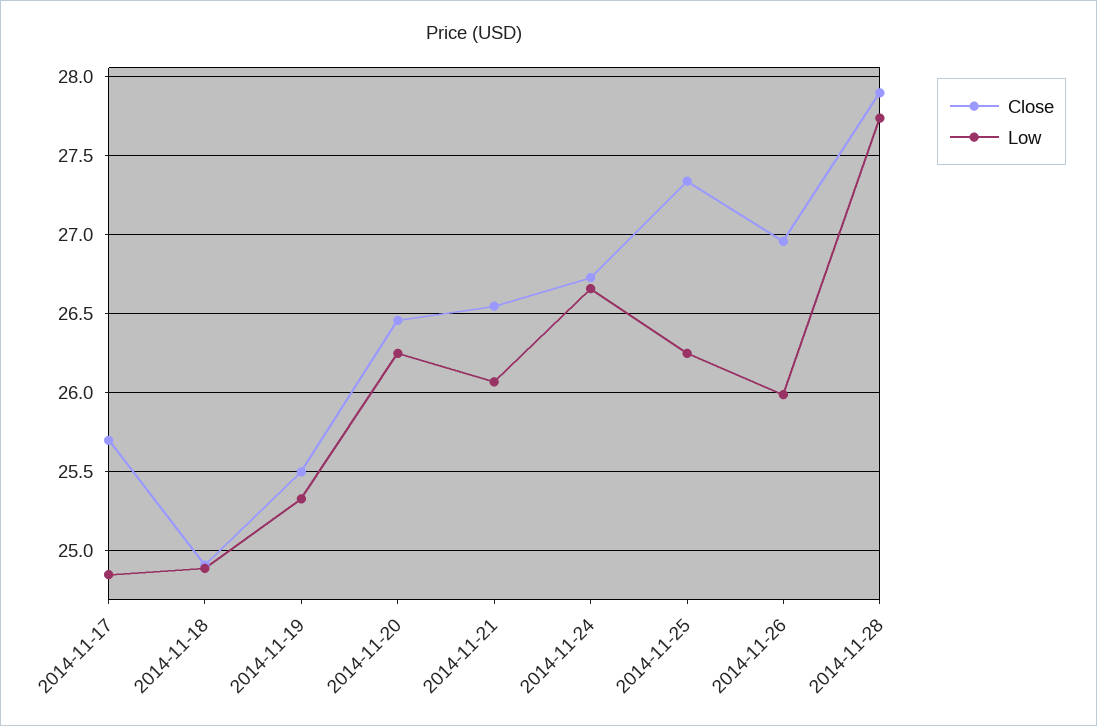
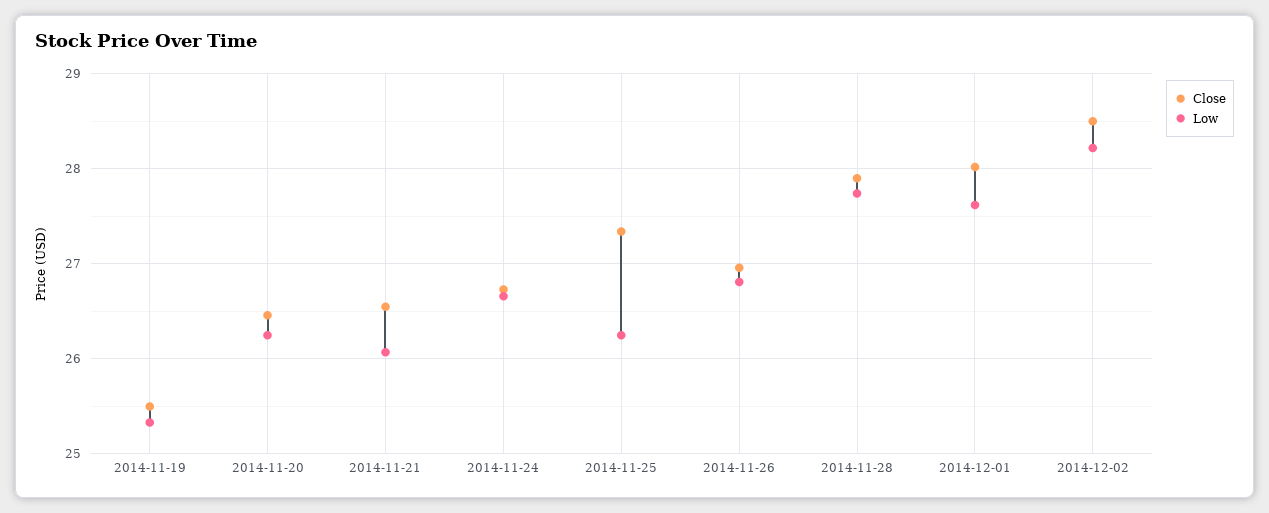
Close, 2014-11-17: 25.7 -> none
Low, 2014-11-17: 24.85 -> none
Close, 2014-11-18: 24.9 -> none
Low, 2014-11-18: 24.9 -> none
Low, 2014-11-26: 26 -> 26.8
Close, 2014-12-01: none -> 28
Low, 2014-12-01: none -> 27.6
Close, 2014-12-02: none -> 28.5
Low, 2014-12-02: none -> 28.2

